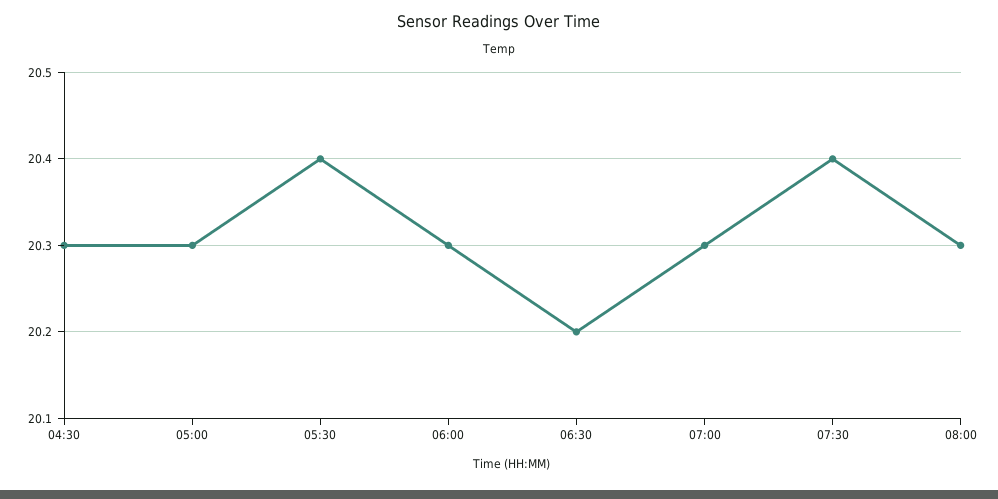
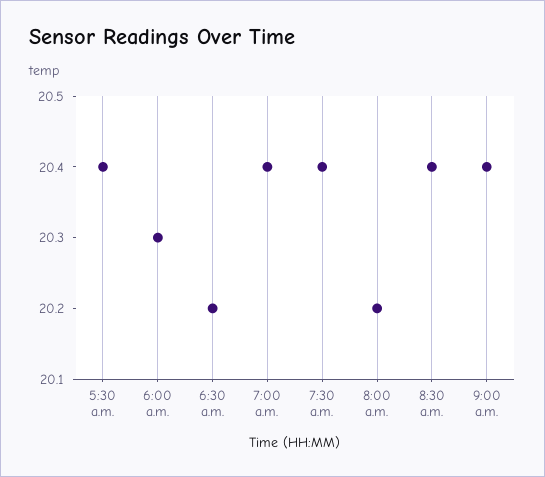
04:30: 20.3 -> none
05:00: 20.3 -> none
07:00: 20.3 -> 20.4
08:00: 20.3 -> 20.2
8:30 a.m.: none -> 20.4
9:00 a.m.: none -> 20.4

